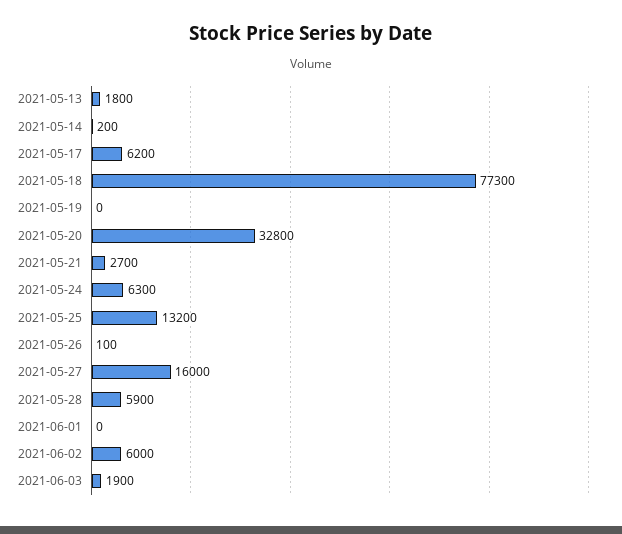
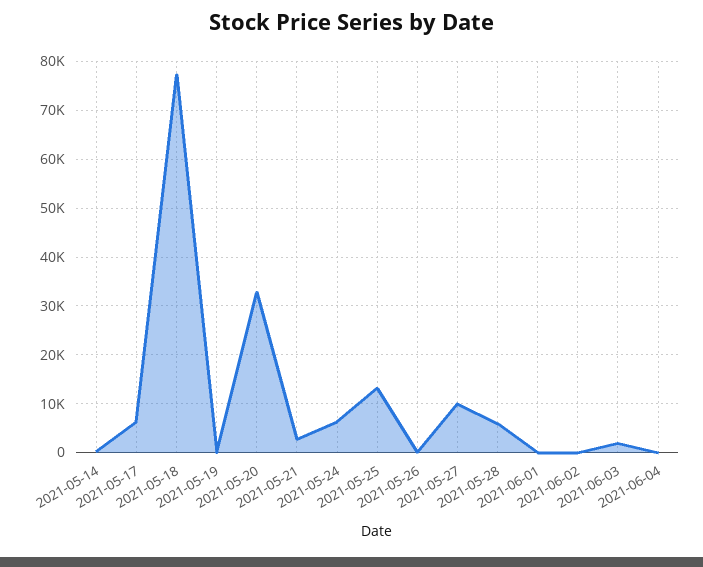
2021-05-13: 1800 -> none
2021-05-27: 16000 -> 10000
2021-06-02: 6000 -> 0
2021-06-04: none -> 0

